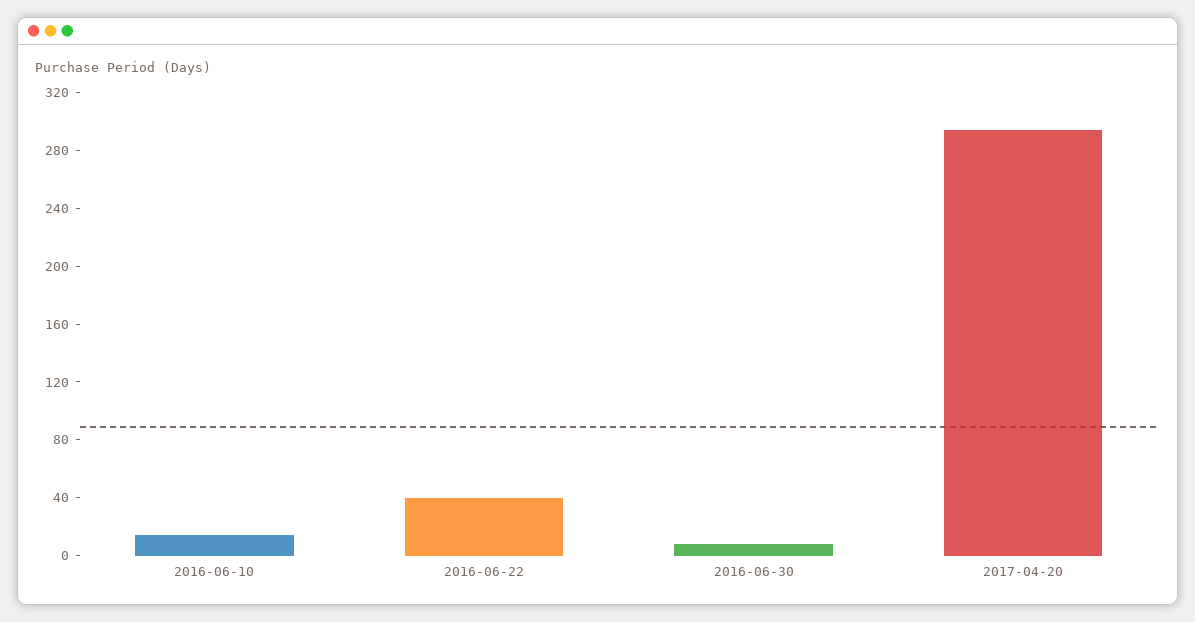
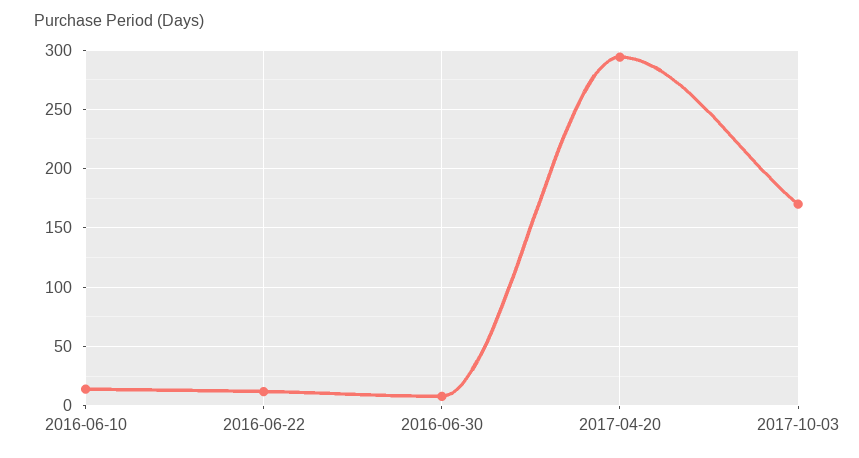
2016-06-22: 40 -> 10
2017-10-03: none -> 170

